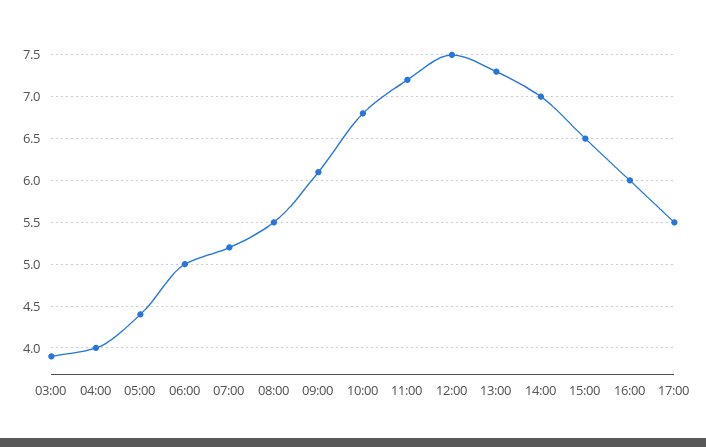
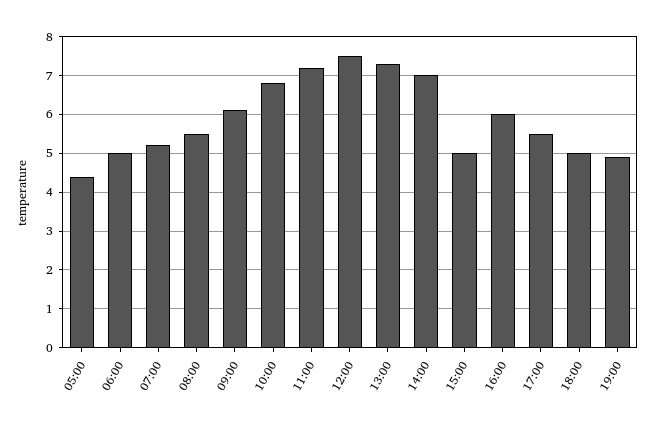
03:00: 3.9 -> none
04:00: 4 -> none
15:00: 6.5 -> 5
18:00: none -> 5
19:00: none -> 5

